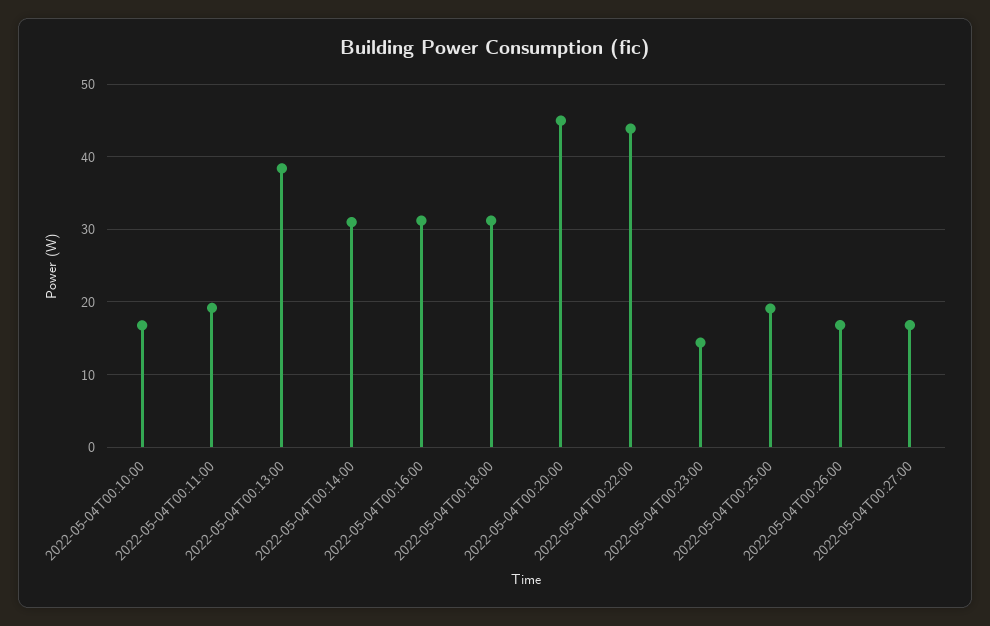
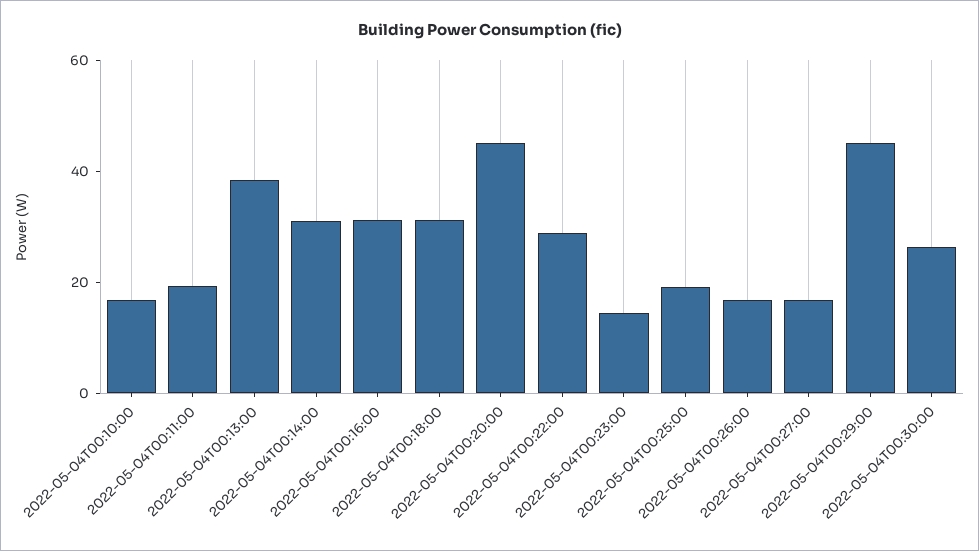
2022-05-04T00:22:00: 44 -> 30
2022-05-04T00:29:00: none -> 45
2022-05-04T00:30:00: none -> 25

